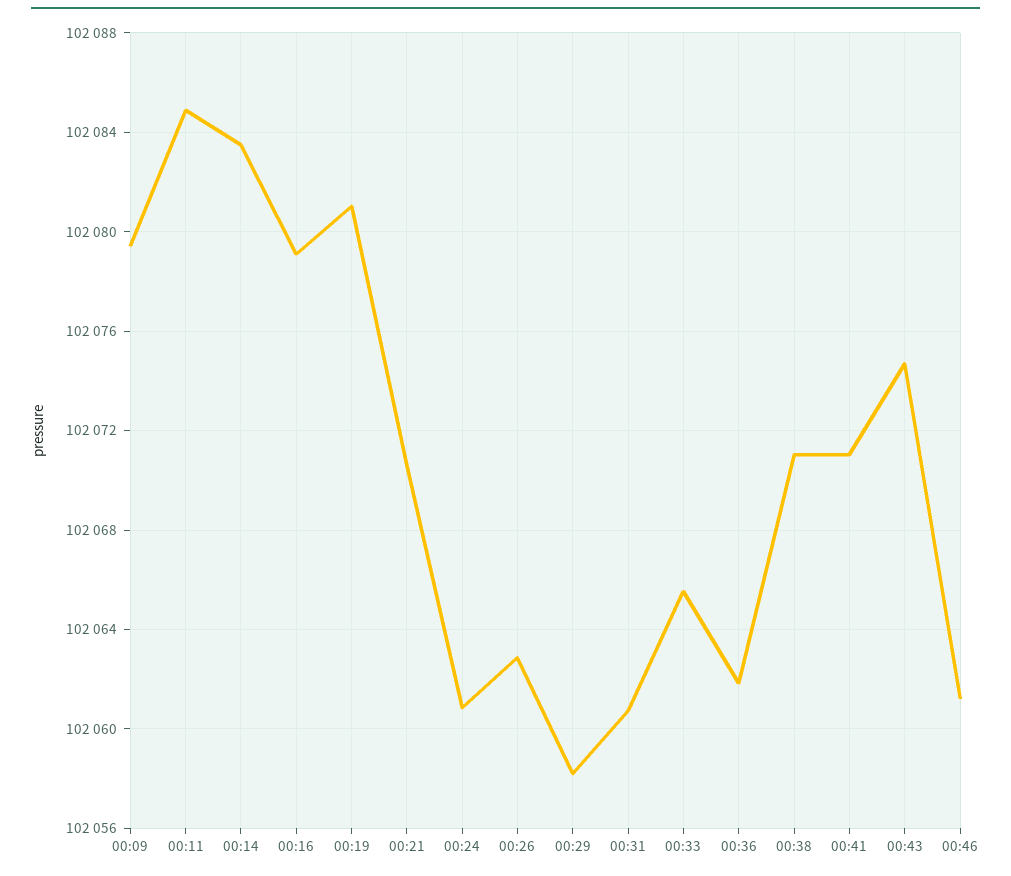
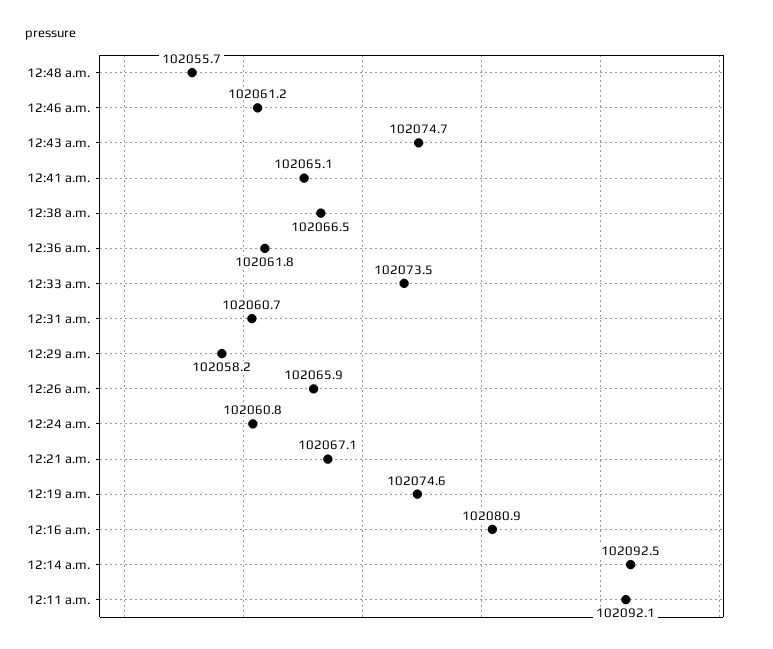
00:09: 102079.5 -> none
00:11: 102085 -> 102092.1
00:14: 102083.5 -> 102092.5
00:16: 102079 -> 102080.9
00:19: 102081 -> 102074.6
00:21: 102070.5 -> 102067.1
00:26: 102063 -> 102065.9
00:33: 102065.5 -> 102073.5
00:38: 102071 -> 102066.5
00:41: 102071 -> 102065.1
12:48 a.m.: none -> 102055.7

